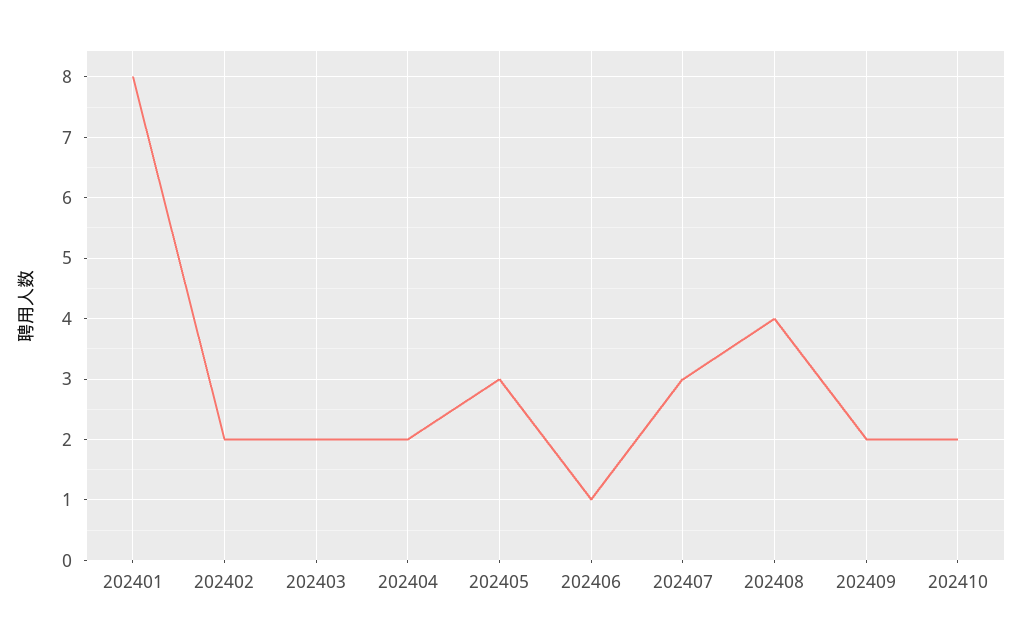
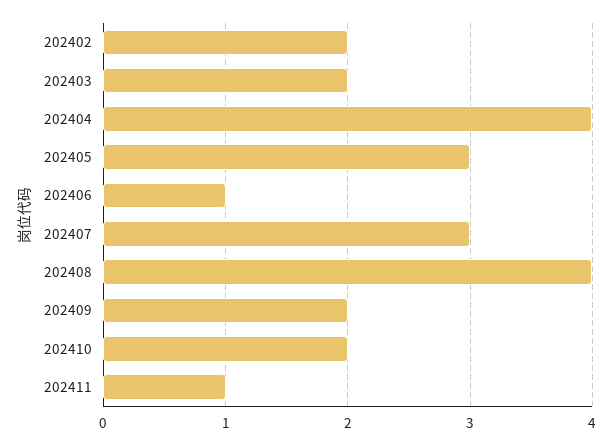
202401: 8 -> none
202404: 2 -> 4
202411: none -> 1

